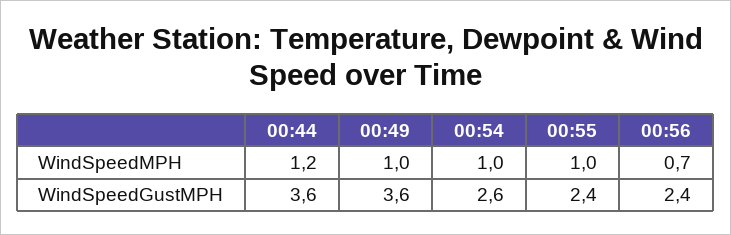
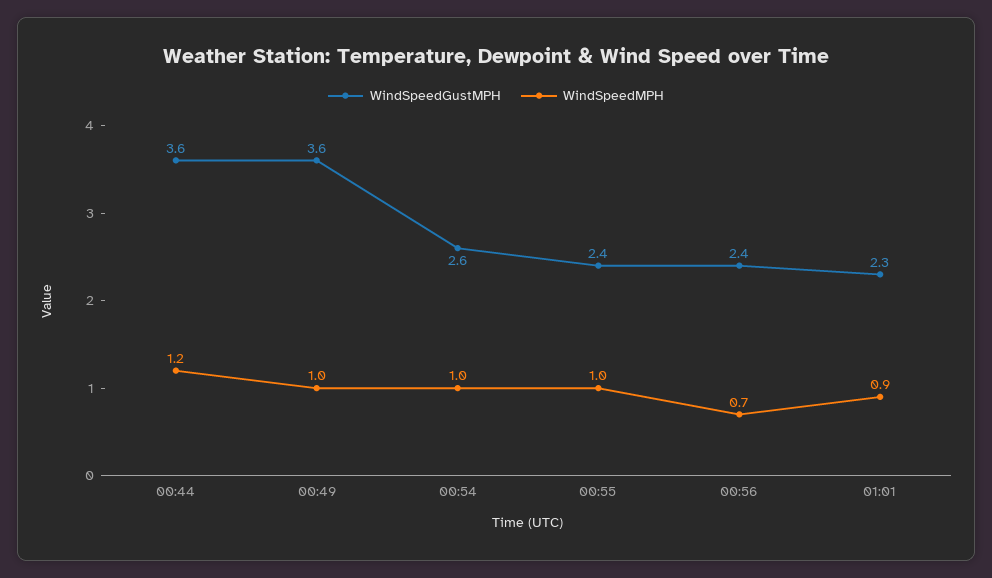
WindSpeedGustMPH, 01:01: none -> 2.3
WindSpeedMPH, 01:01: none -> 0.9

